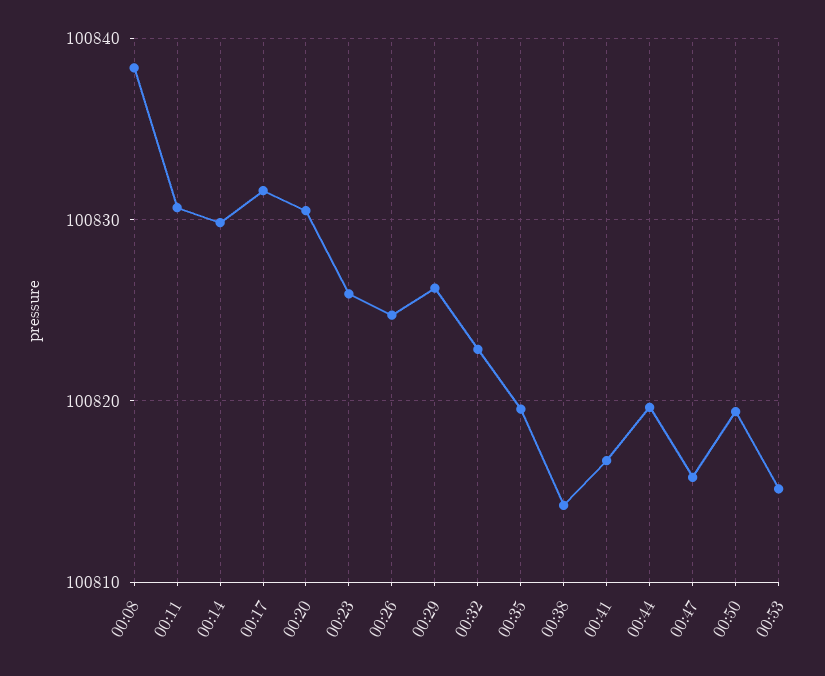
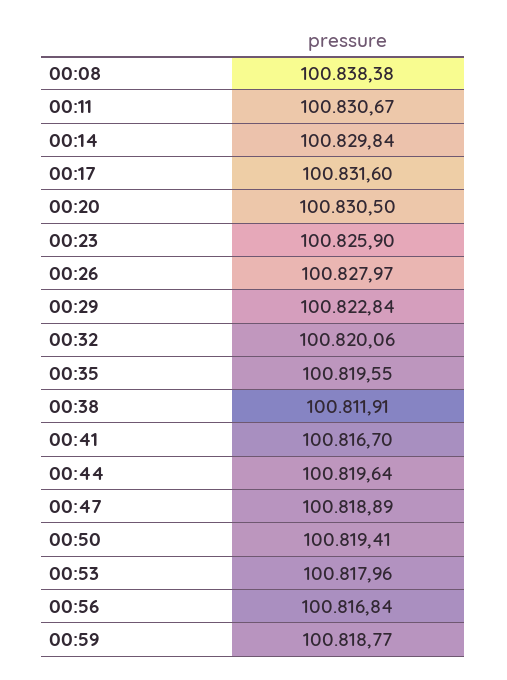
00:26: 100825 -> 100827.97
00:29: 100826 -> 100822.84
00:32: 100823 -> 100820.06
00:38: 100814 -> 100811.91
00:47: 100816 -> 100818.89
00:53: 100815 -> 100817.96
00:56: none -> 100816.84
00:59: none -> 100818.77

